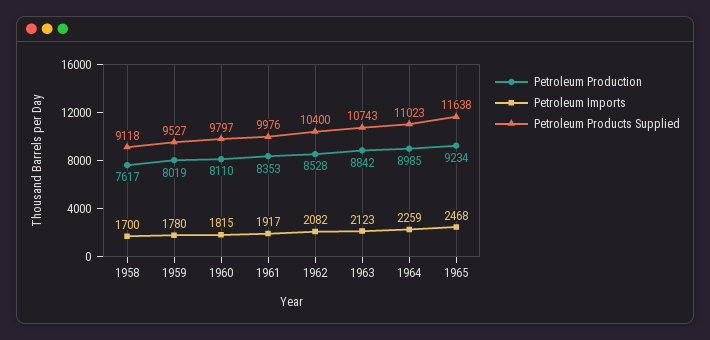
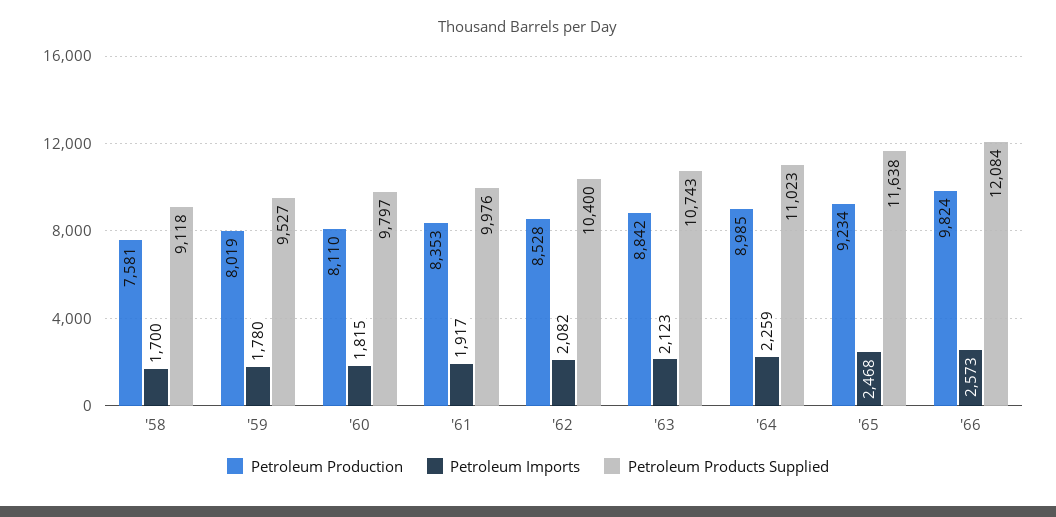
Petroleum Production, 1958: 7617 -> 7581
Petroleum Production, '66: none -> 9824
Petroleum Imports, '66: none -> 2573
Petroleum Products Supplied, '66: none -> 12084

